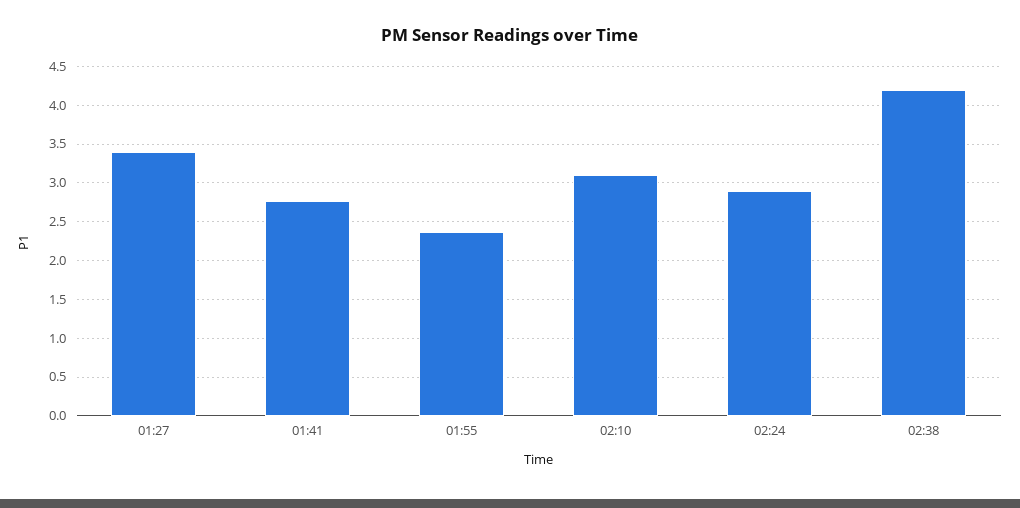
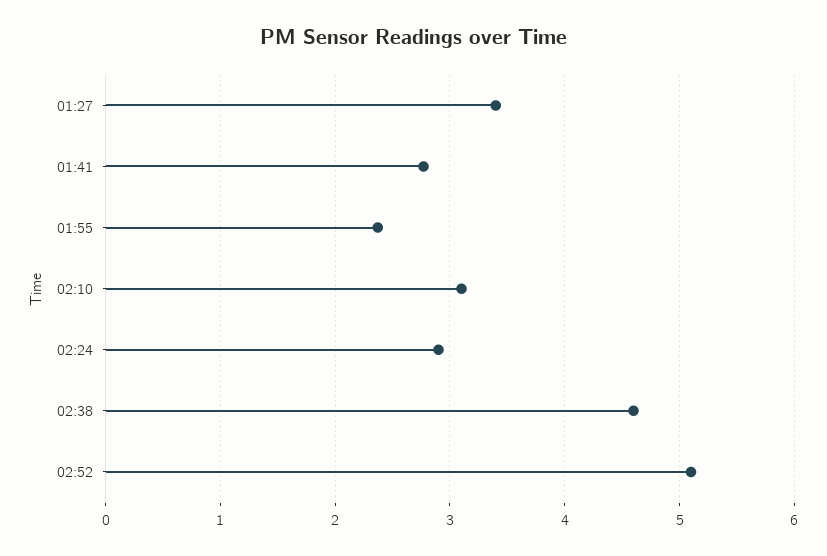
02:38: 4.2 -> 4.6
02:52: none -> 5.1

